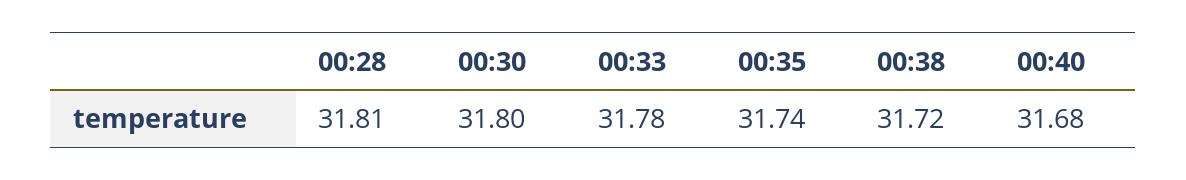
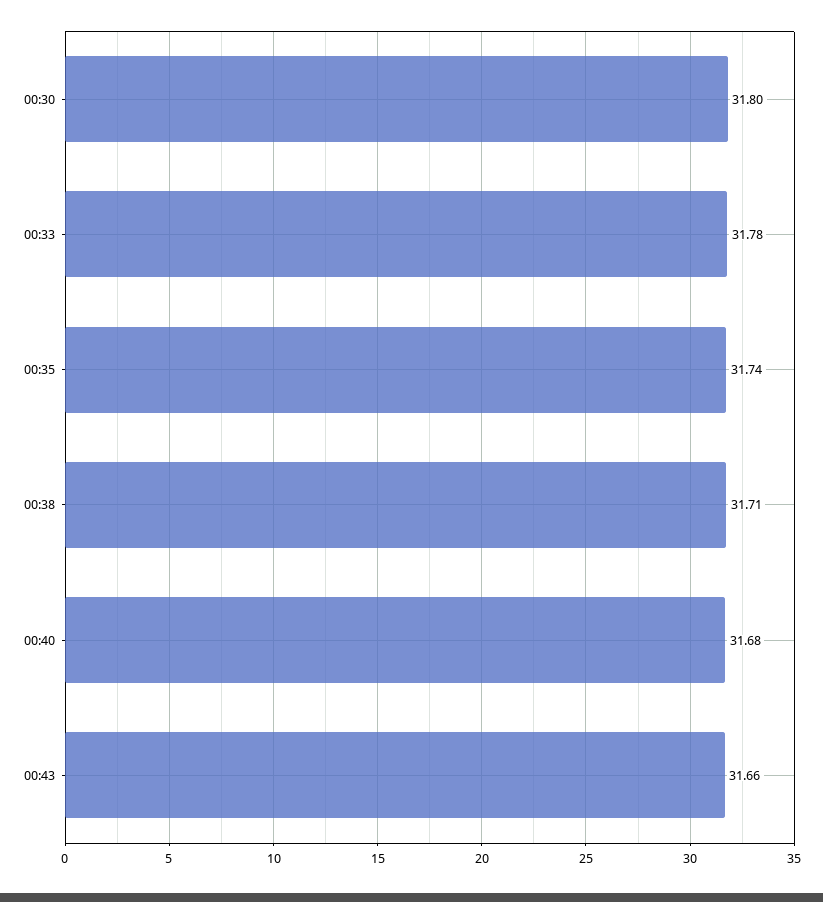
00:28: 31.81 -> none
00:38: 31.72 -> 31.71
00:43: none -> 31.66

